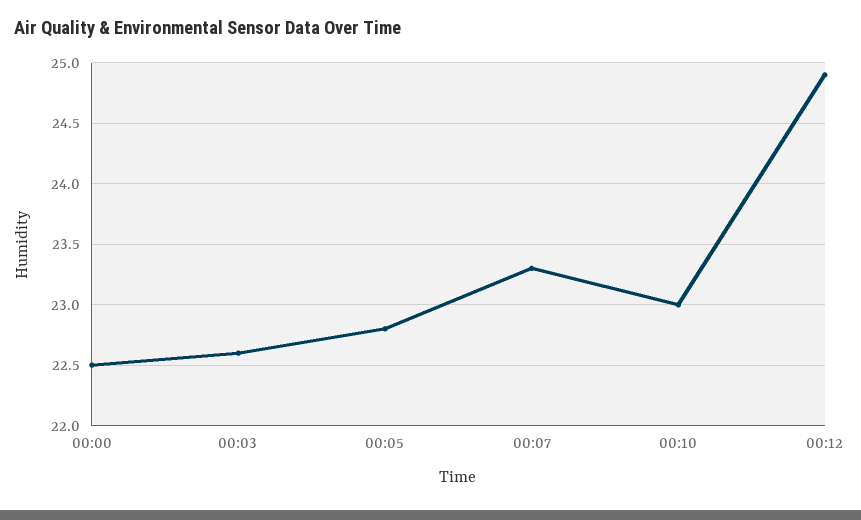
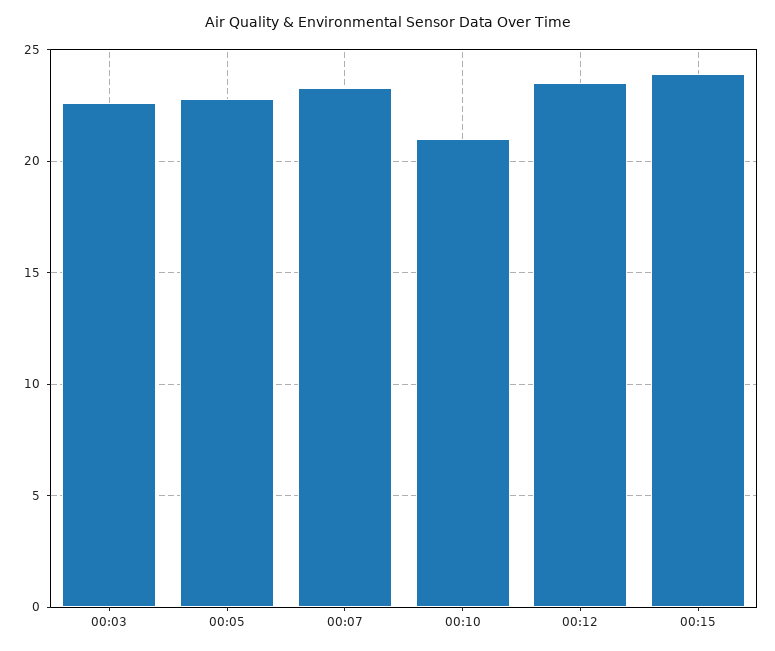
00:00: 22.5 -> none
00:10: 23 -> 21
00:12: 24.9 -> 23.5
00:15: none -> 24

